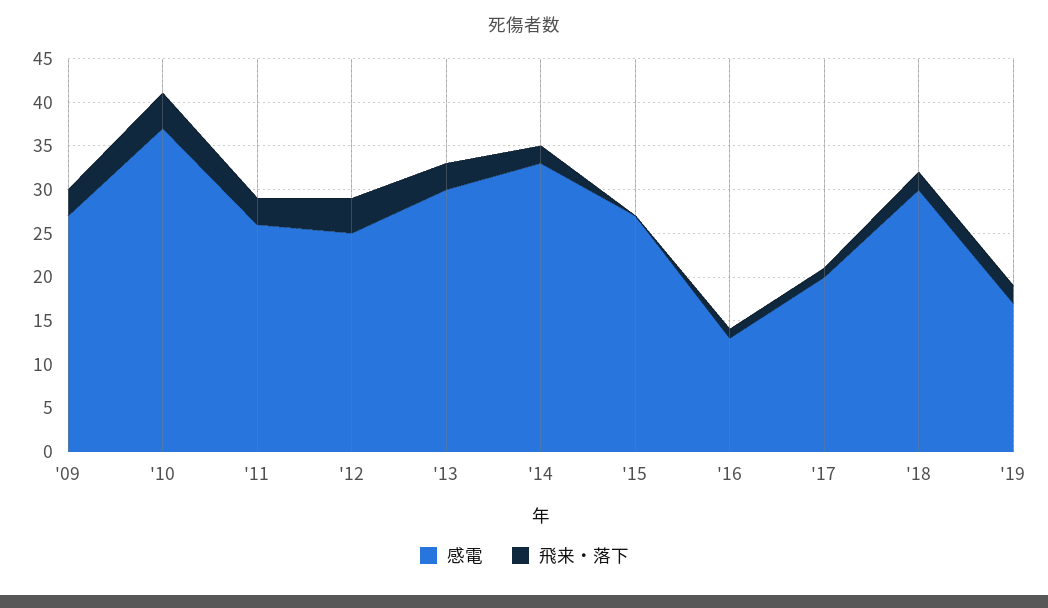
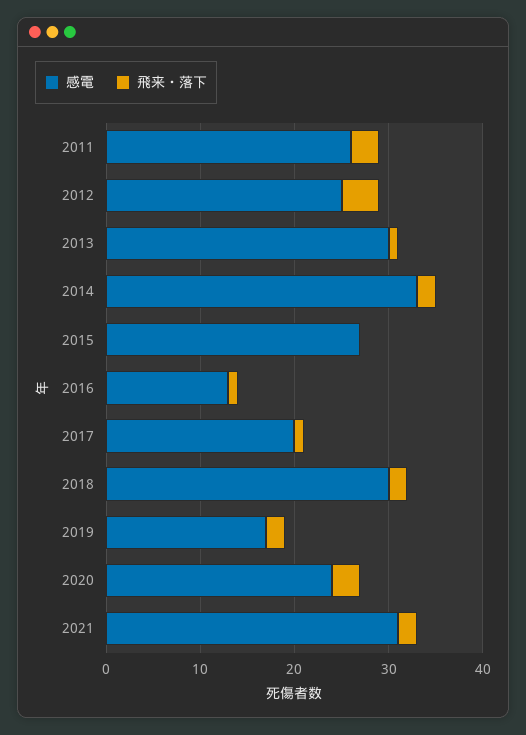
感電, '09: 27 -> none
飛来・落下, '09: 3 -> none
感電, '10: 37 -> none
飛来・落下, '10: 4 -> none
飛来・落下, '13: 3 -> 1
感電, 2020: none -> 24
飛来・落下, 2020: none -> 3
感電, 2021: none -> 31
飛来・落下, 2021: none -> 2

